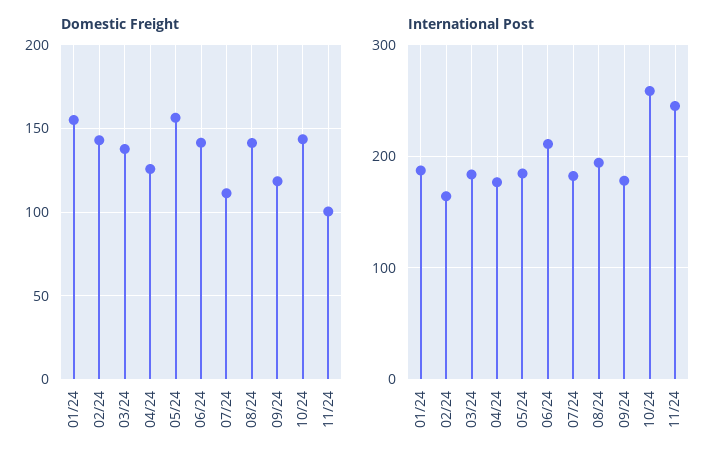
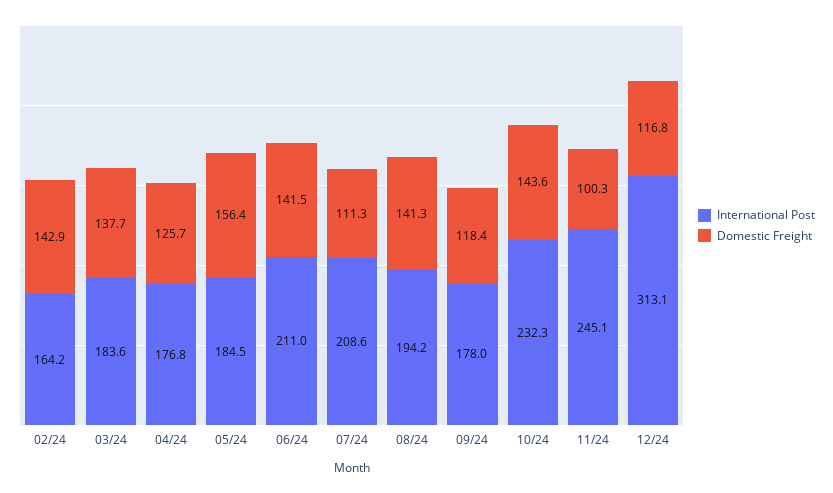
Domestic Freight, 01/24: 155 -> none
International Post, 01/24: 190 -> none
International Post, 07/24: 180 -> 208.6
International Post, 10/24: 260 -> 232.3
International Post, 12/24: none -> 313.1
Domestic Freight, 12/24: none -> 116.8

